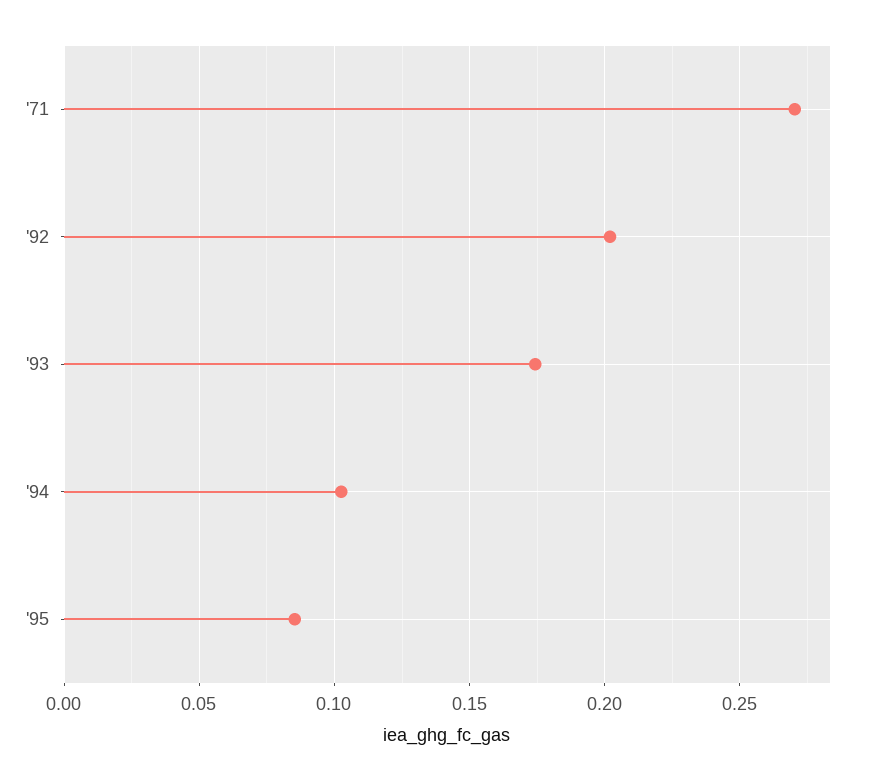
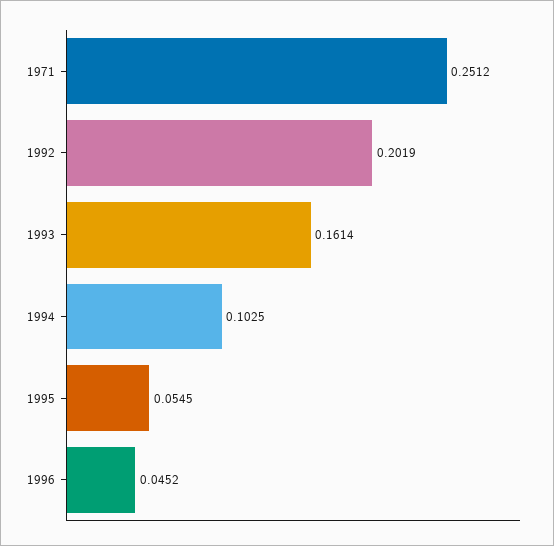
'71: 0.27 -> 0.2512
'93: 0.175 -> 0.1614
'95: 0.085 -> 0.0545
1996: none -> 0.0452

